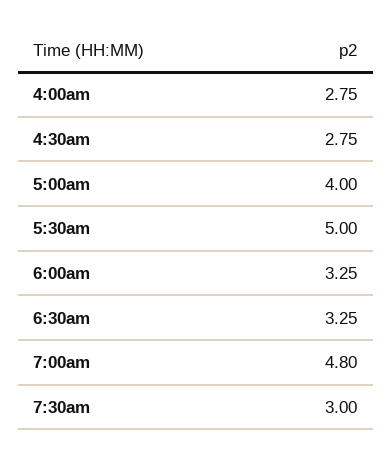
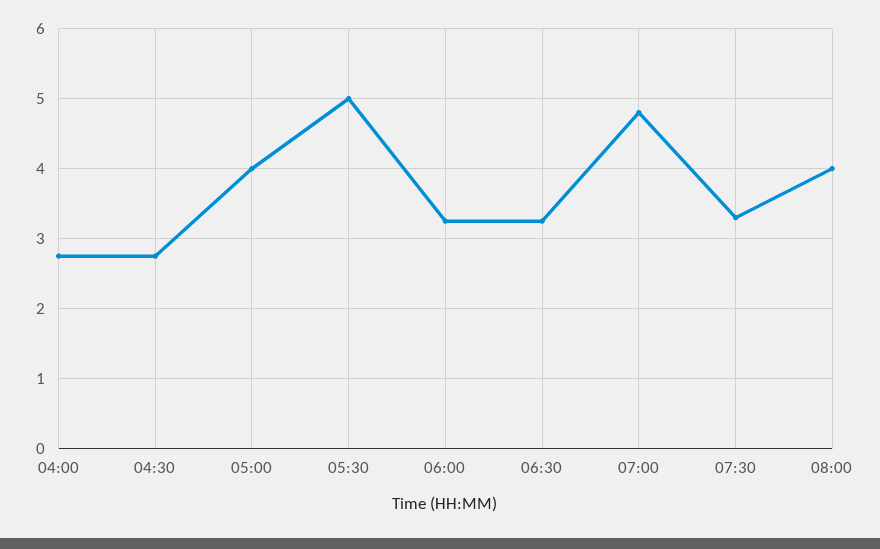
7:30am: 3 -> 3.3
08:00: none -> 4

